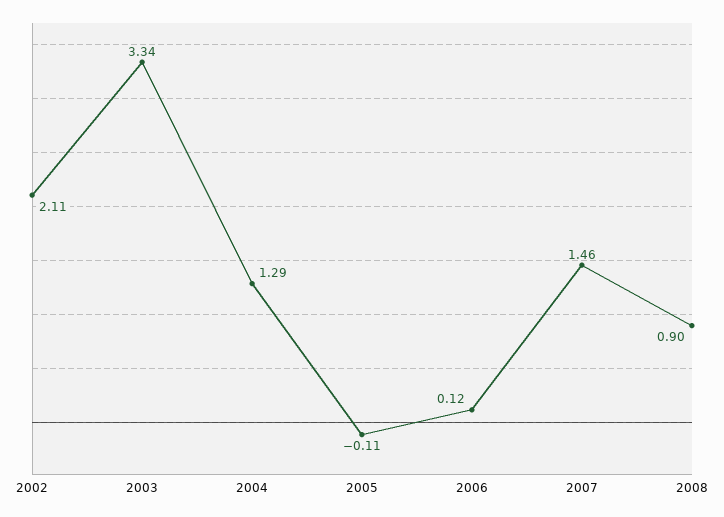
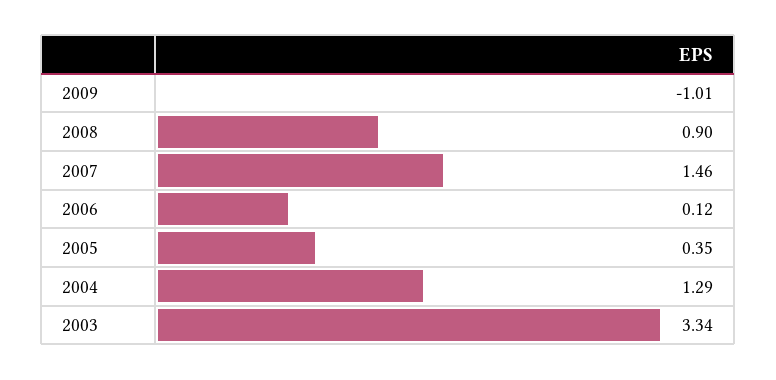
2002: 2.11 -> none
2005: -0.11 -> 0.35
2009: none -> -1.01

